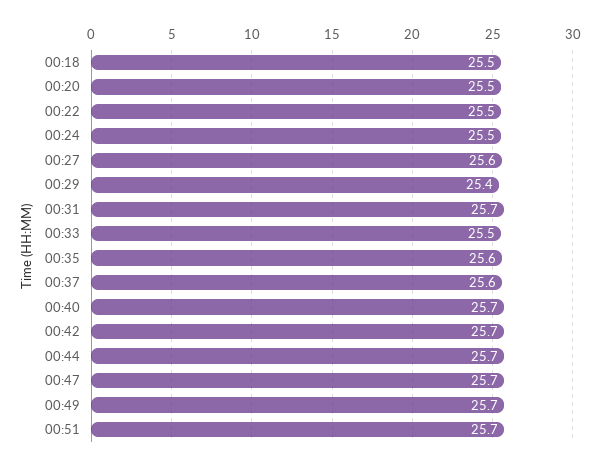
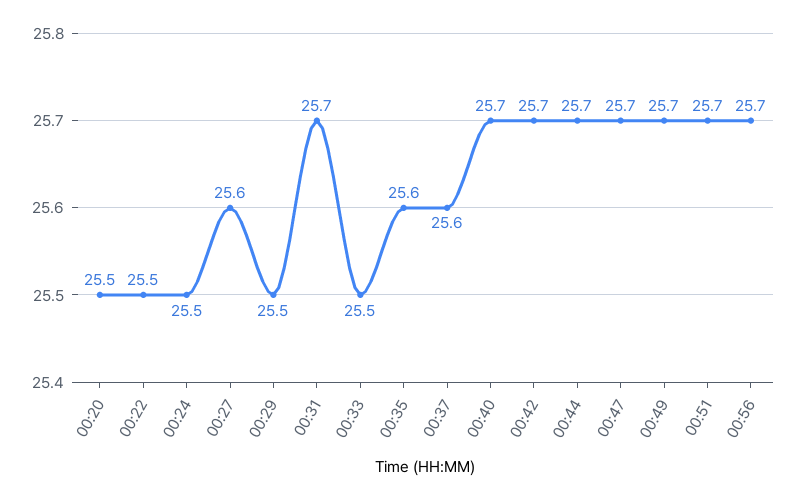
00:18: 25.5 -> none
00:29: 25.4 -> 25.5
00:56: none -> 25.7

